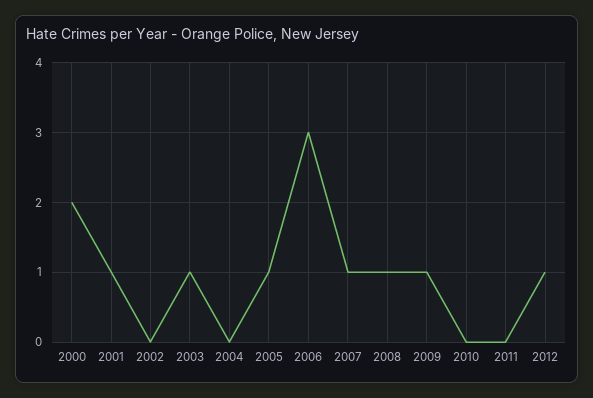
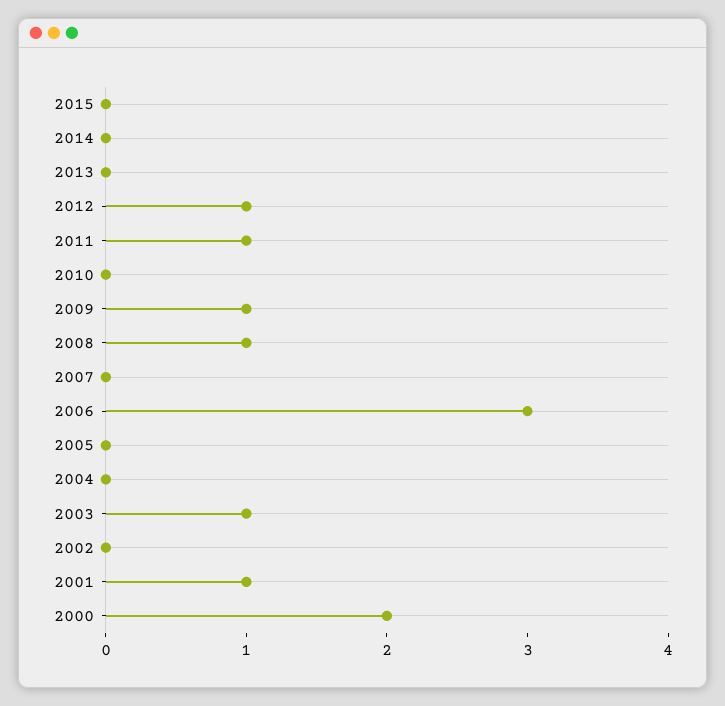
2005: 1 -> 0
2007: 1 -> 0
2011: 0 -> 1
2015: none -> 0
2014: none -> 0
2013: none -> 0

